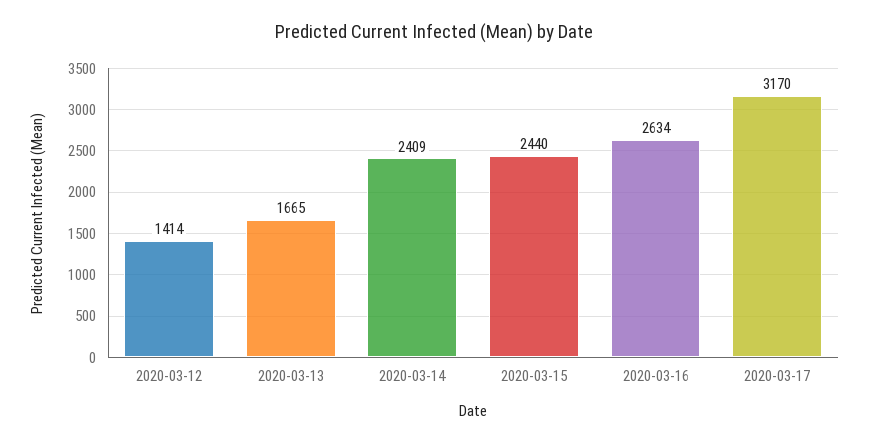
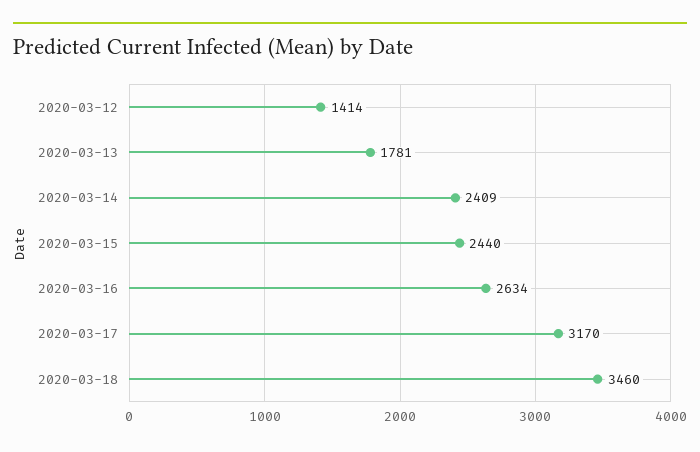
2020-03-13: 1665 -> 1781
2020-03-18: none -> 3460

